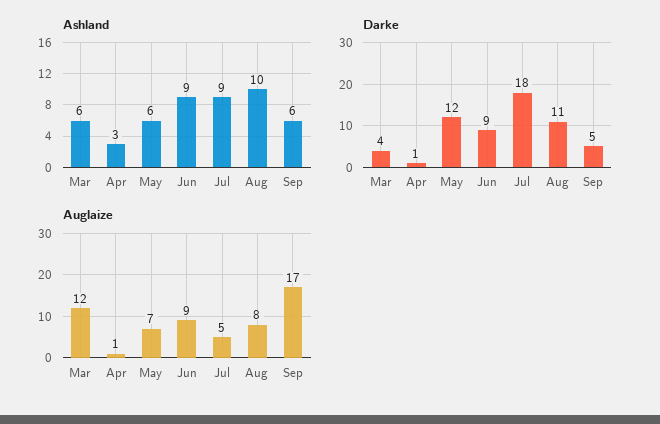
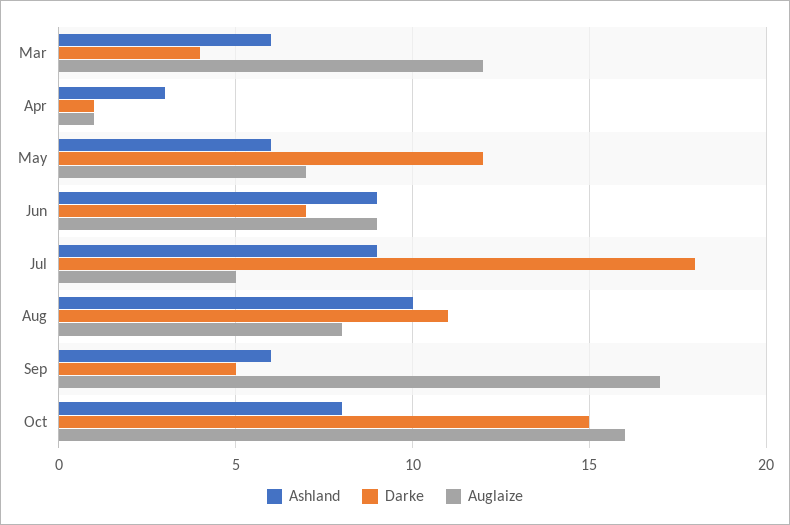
Darke, Jun: 9 -> 7
Ashland, Oct: none -> 8
Darke, Oct: none -> 15
Auglaize, Oct: none -> 16

